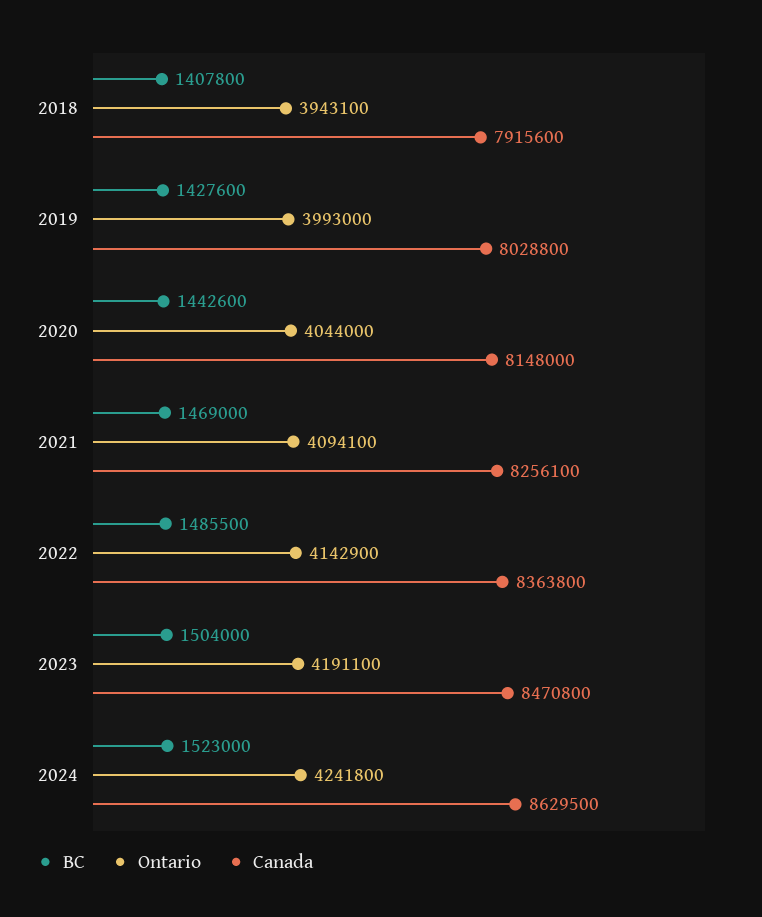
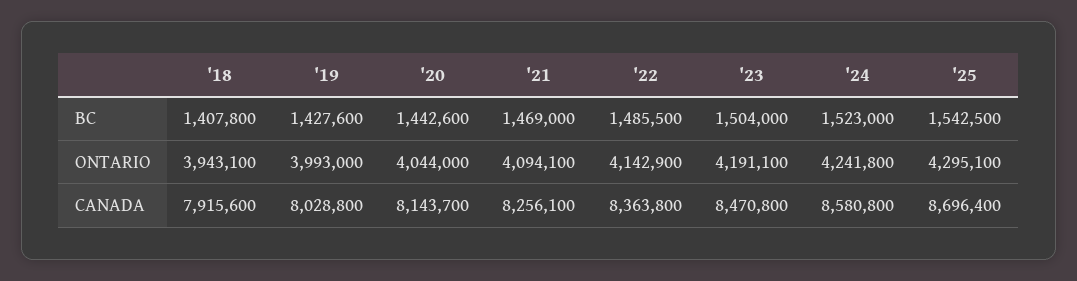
Canada, 2020: 8148000 -> 8143700
Canada, 2024: 8629500 -> 8580800
BC, '25: none -> 1542500
Ontario, '25: none -> 4295100
Canada, '25: none -> 8696400

